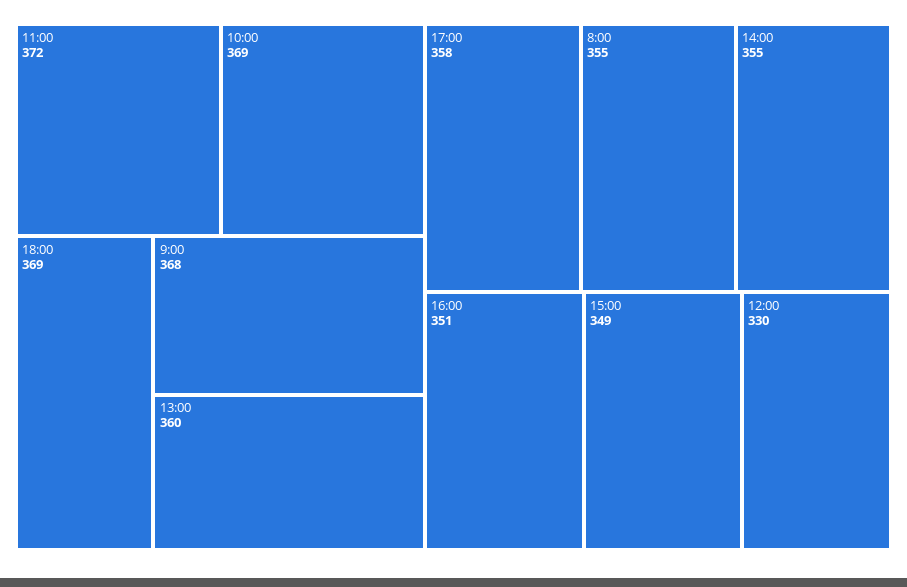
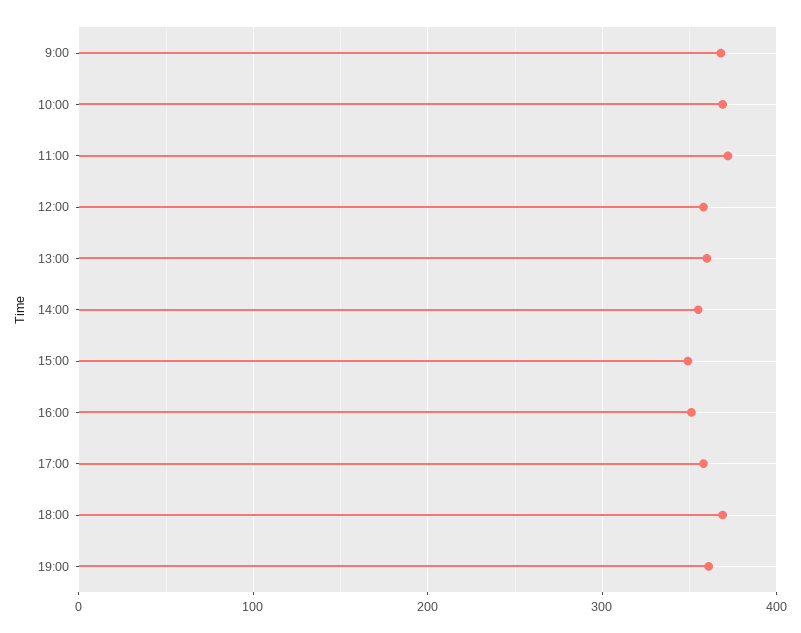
8:00: 355 -> none
12:00: 330 -> 360
19:00: none -> 360

